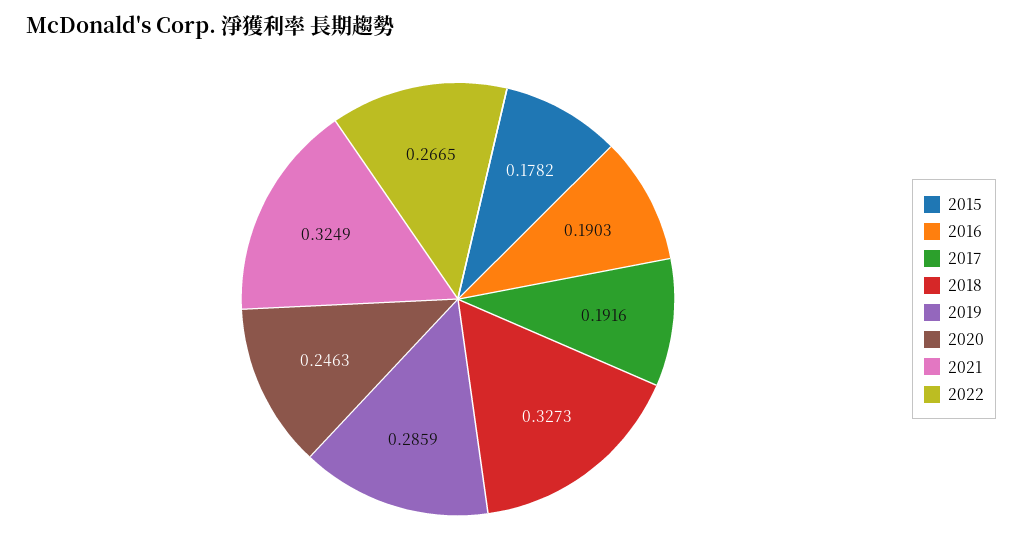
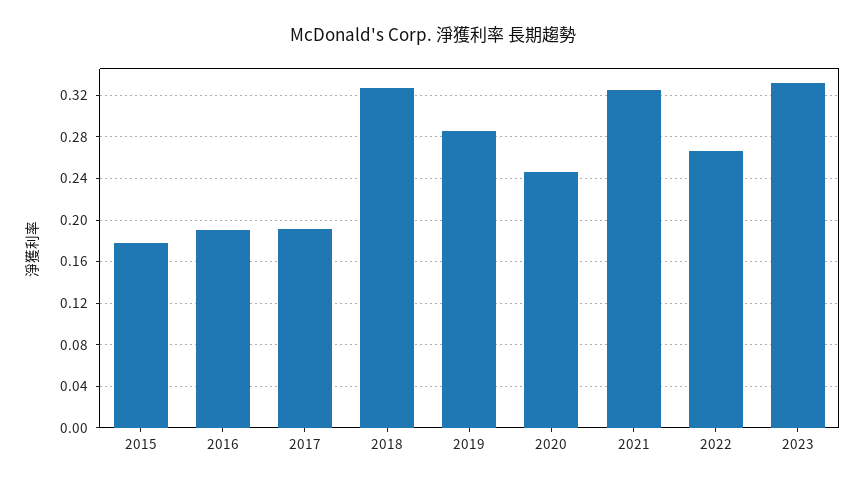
2023: none -> 0.33

